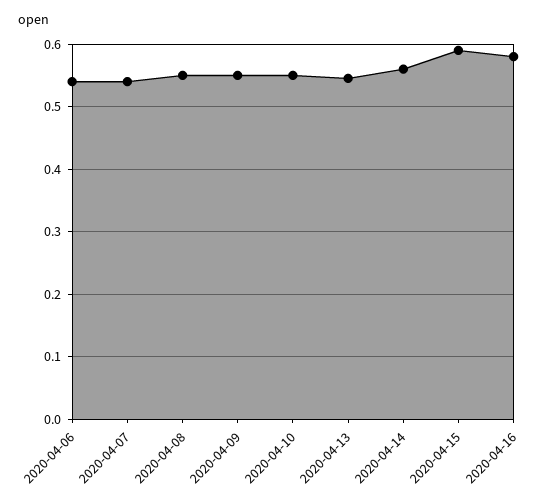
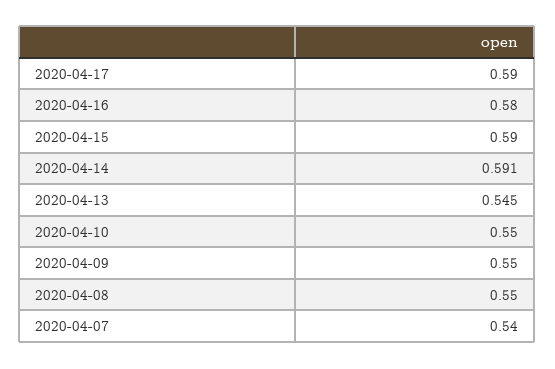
2020-04-06: 0.54 -> none
2020-04-14: 0.56 -> 0.591
2020-04-17: none -> 0.59

